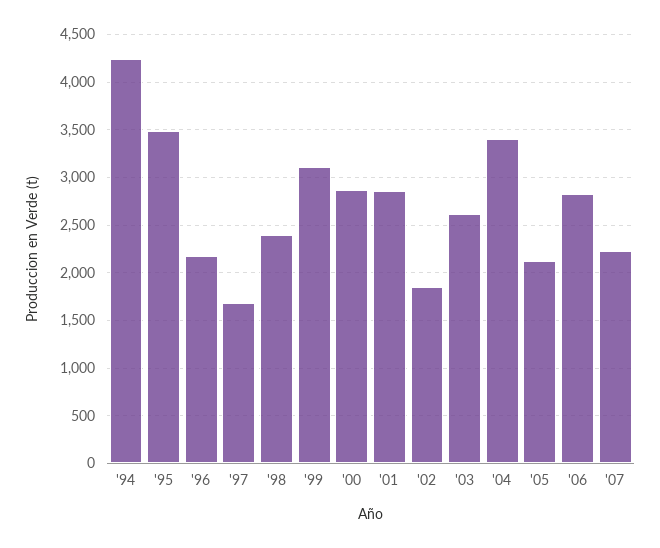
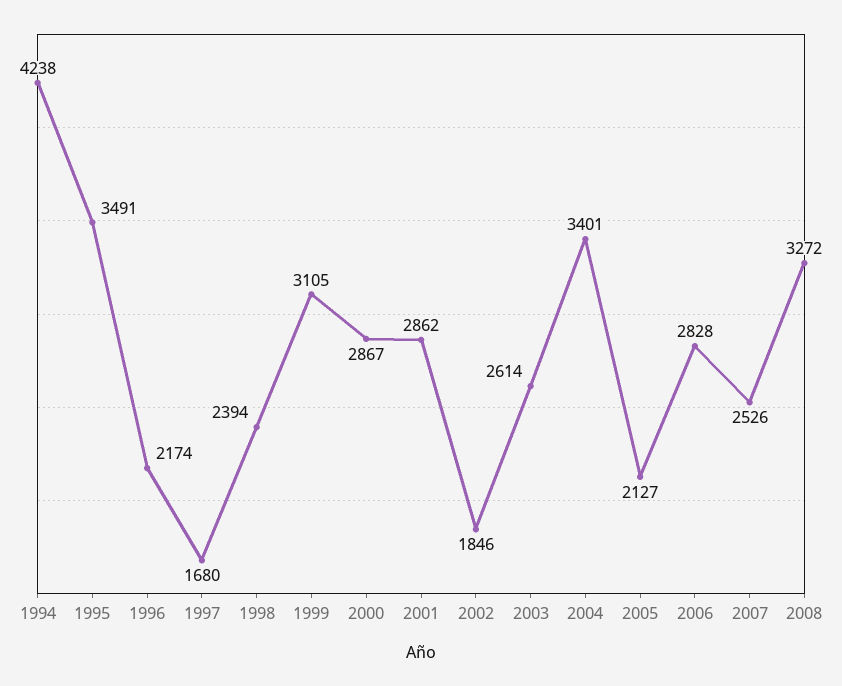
'07: 2200 -> 2526
2008: none -> 3272

